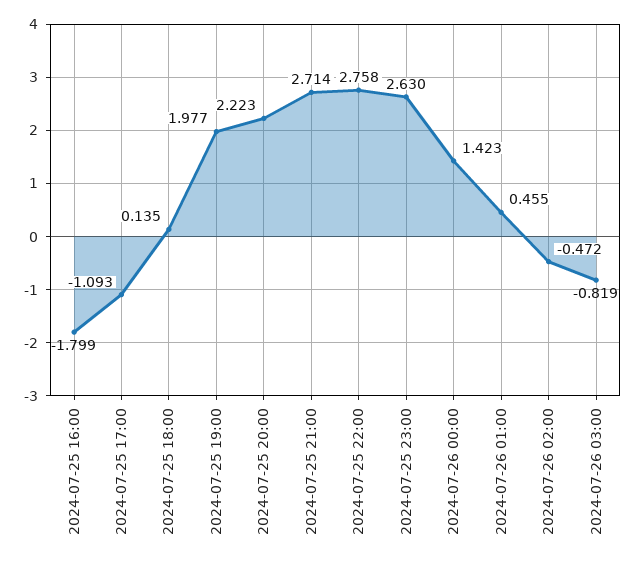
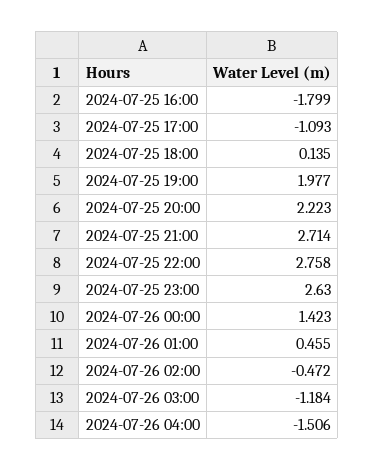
2024-07-26 03:00: -0.819 -> -1.184
2024-07-26 04:00: none -> -1.506

